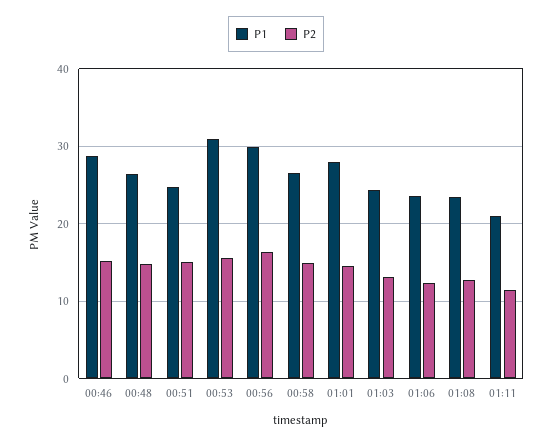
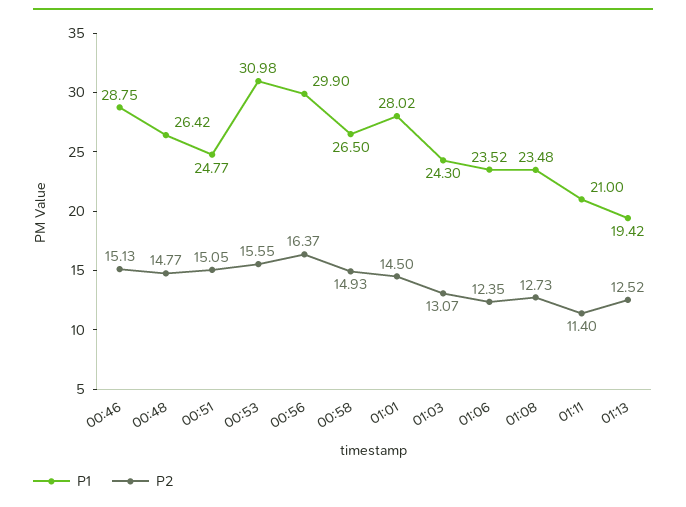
P1, 01:13: none -> 19.42
P2, 01:13: none -> 12.52

